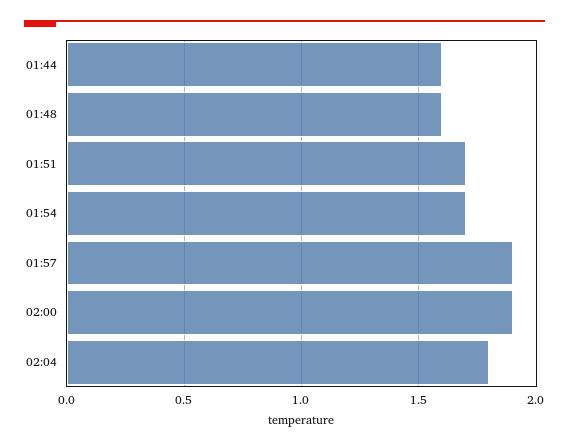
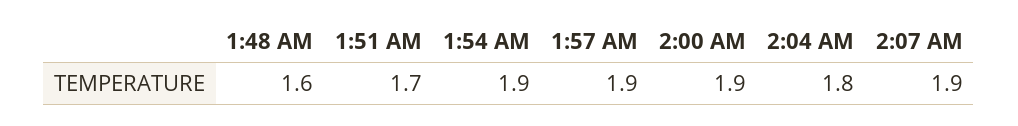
01:44: 1.6 -> none
01:54: 1.7 -> 1.9
2:07 AM: none -> 1.9

